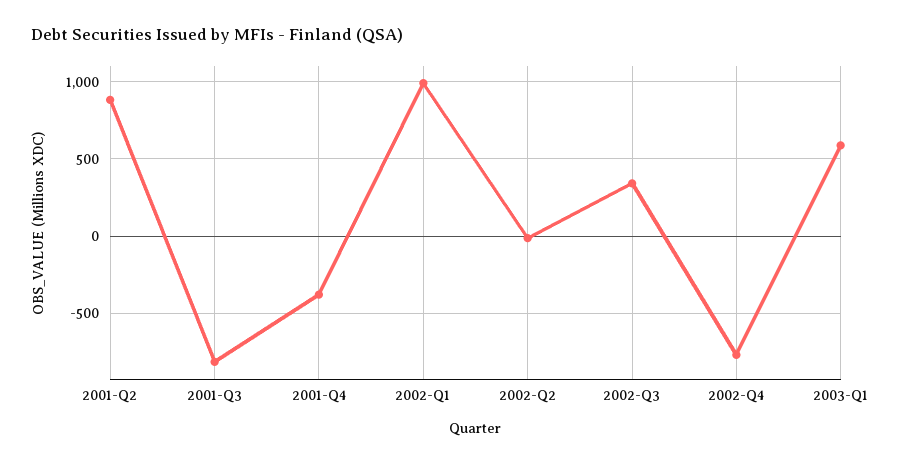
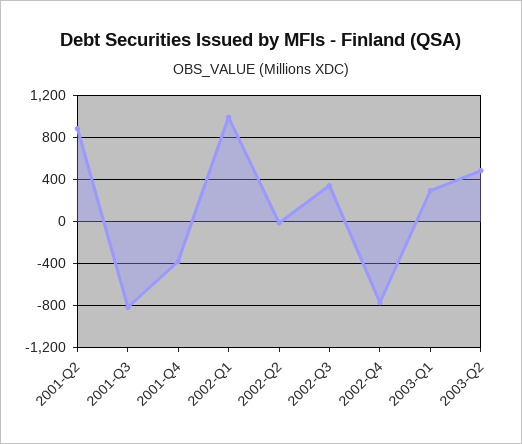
2003-Q1: 600 -> 300
2003-Q2: none -> 500

